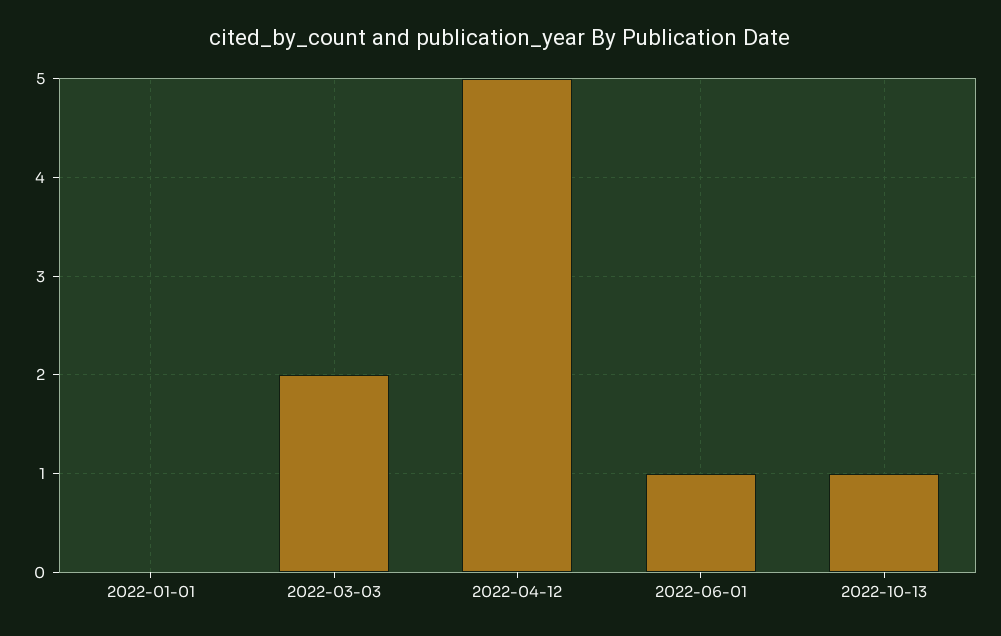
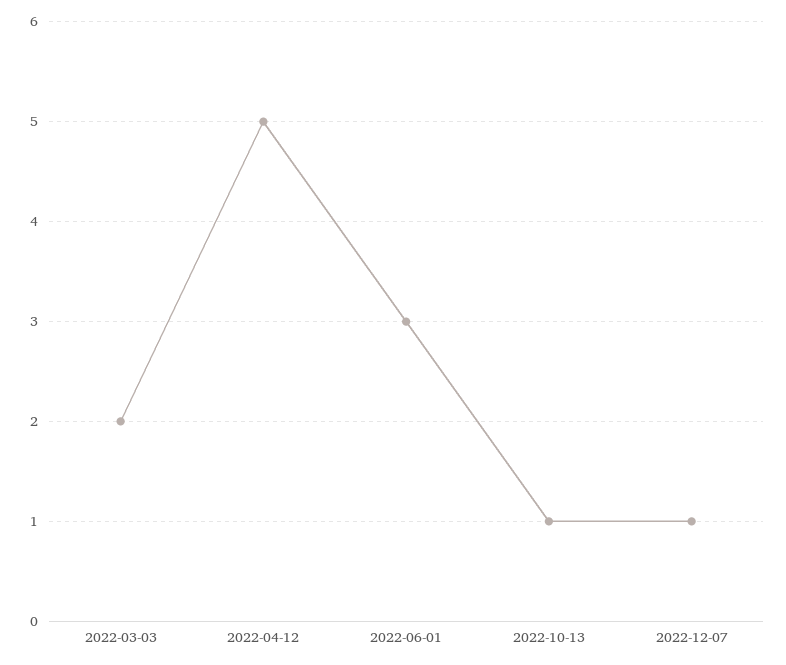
2022-01-01: 0 -> none
2022-06-01: 1 -> 3
2022-12-07: none -> 1

